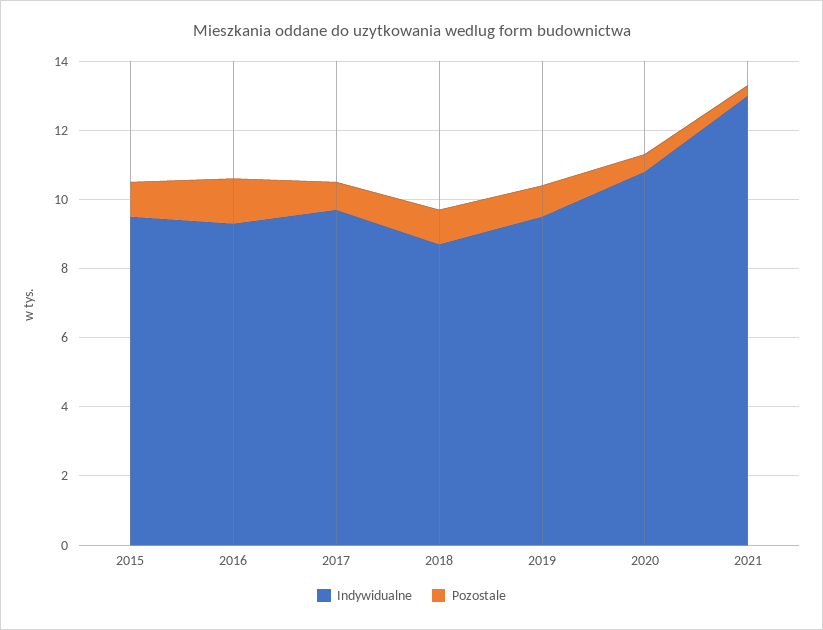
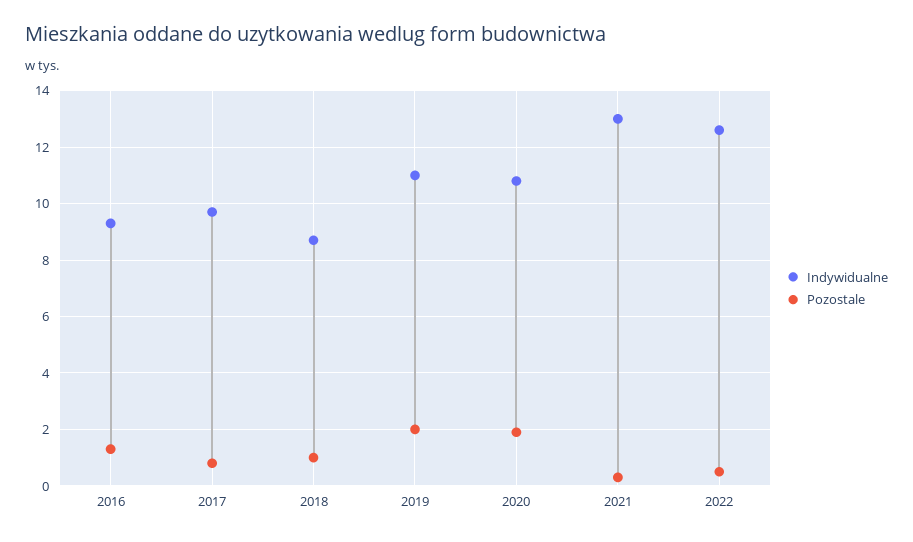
Indywidualne, 2015: 9.5 -> none
Pozostale, 2015: 1 -> none
Indywidualne, 2019: 9.5 -> 11
Pozostale, 2019: 1 -> 2
Pozostale, 2020: 0.5 -> 2
Indywidualne, 2022: none -> 12.5
Pozostale, 2022: none -> 0.5

